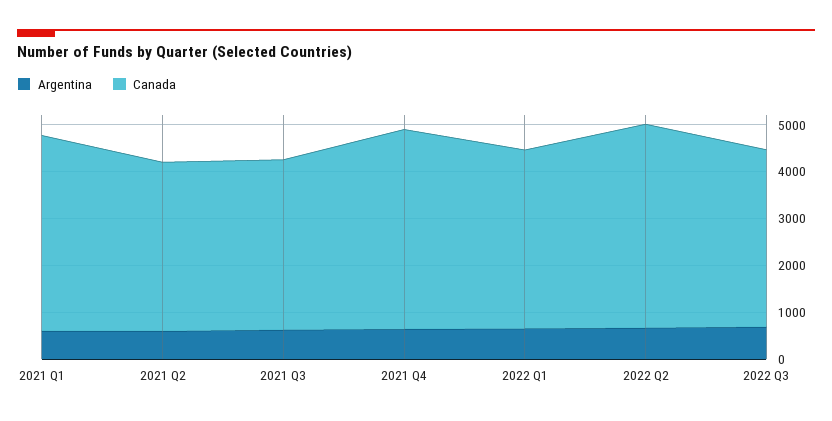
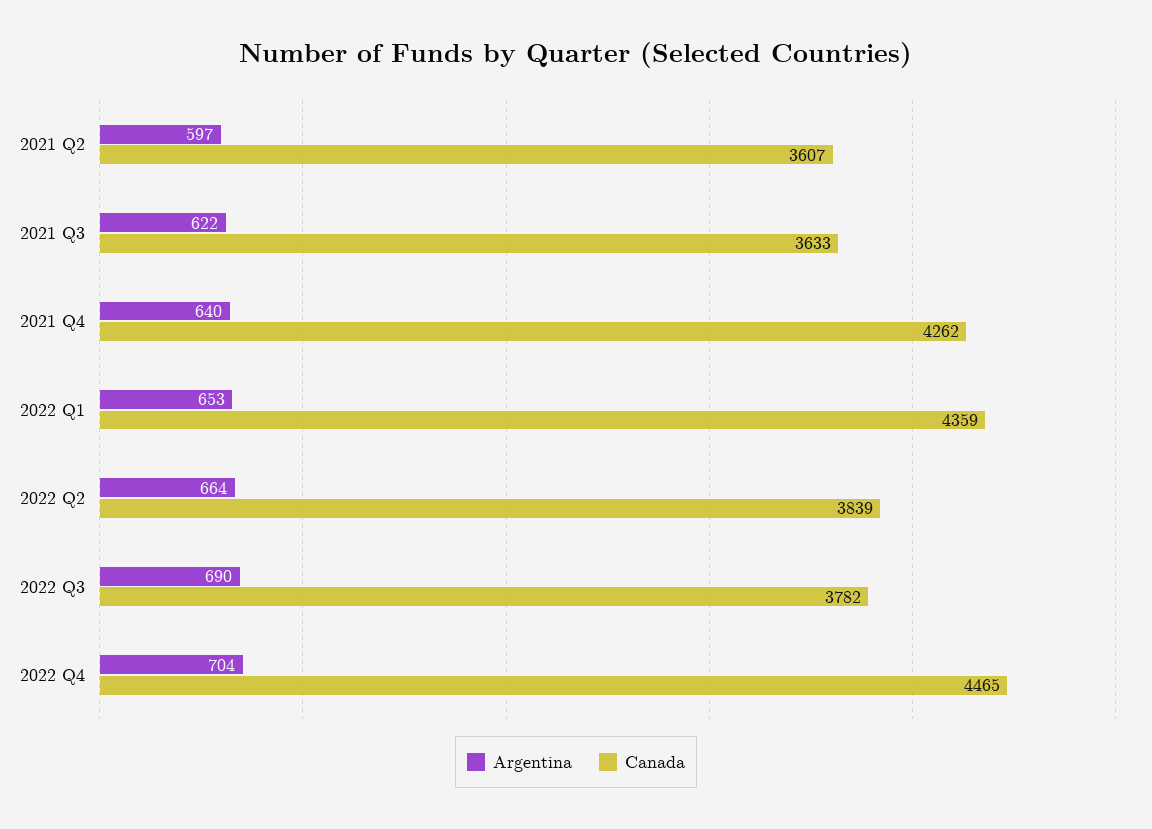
Argentina, 2021 Q1: 600 -> none
Canada, 2021 Q1: 4200 -> none
Canada, 2022 Q1: 3800 -> 4359
Canada, 2022 Q2: 4400 -> 3839
Argentina, 2022 Q4: none -> 704
Canada, 2022 Q4: none -> 4465

